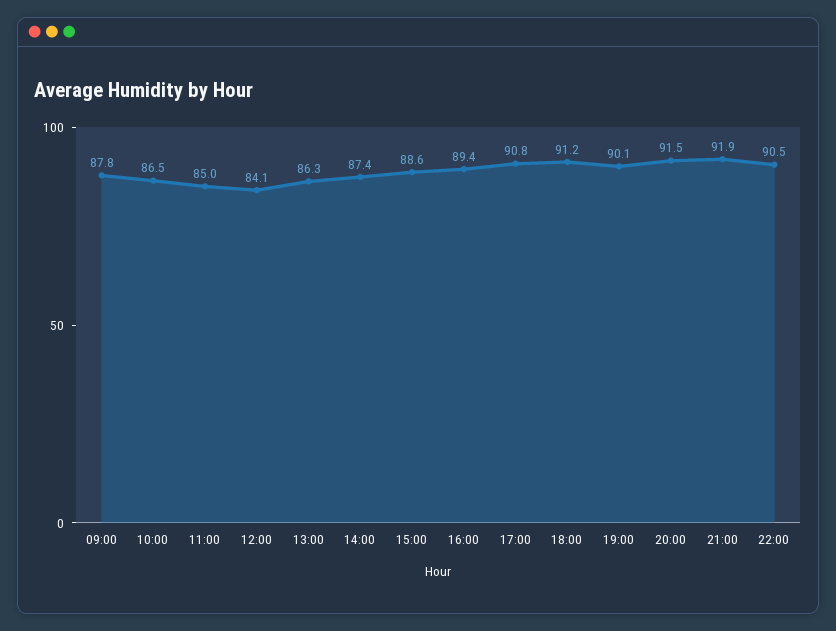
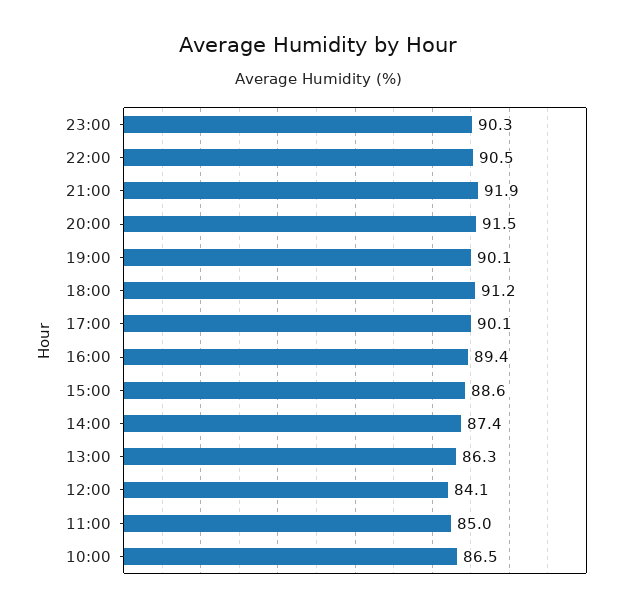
09:00: 87.8 -> none
17:00: 90.8 -> 90.1
23:00: none -> 90.3

